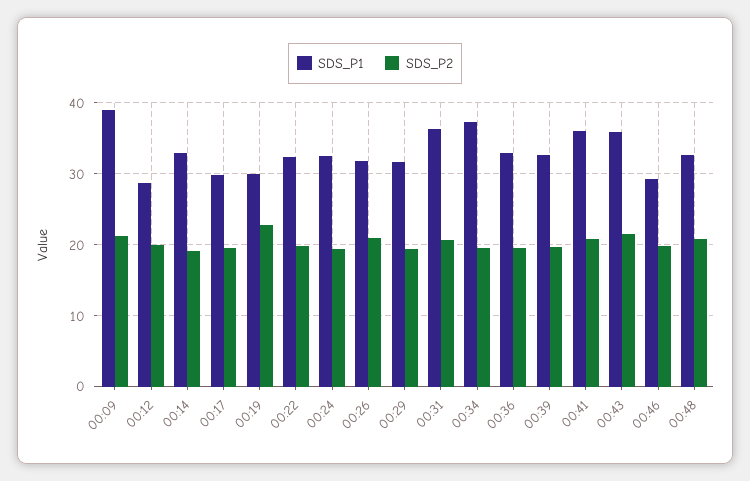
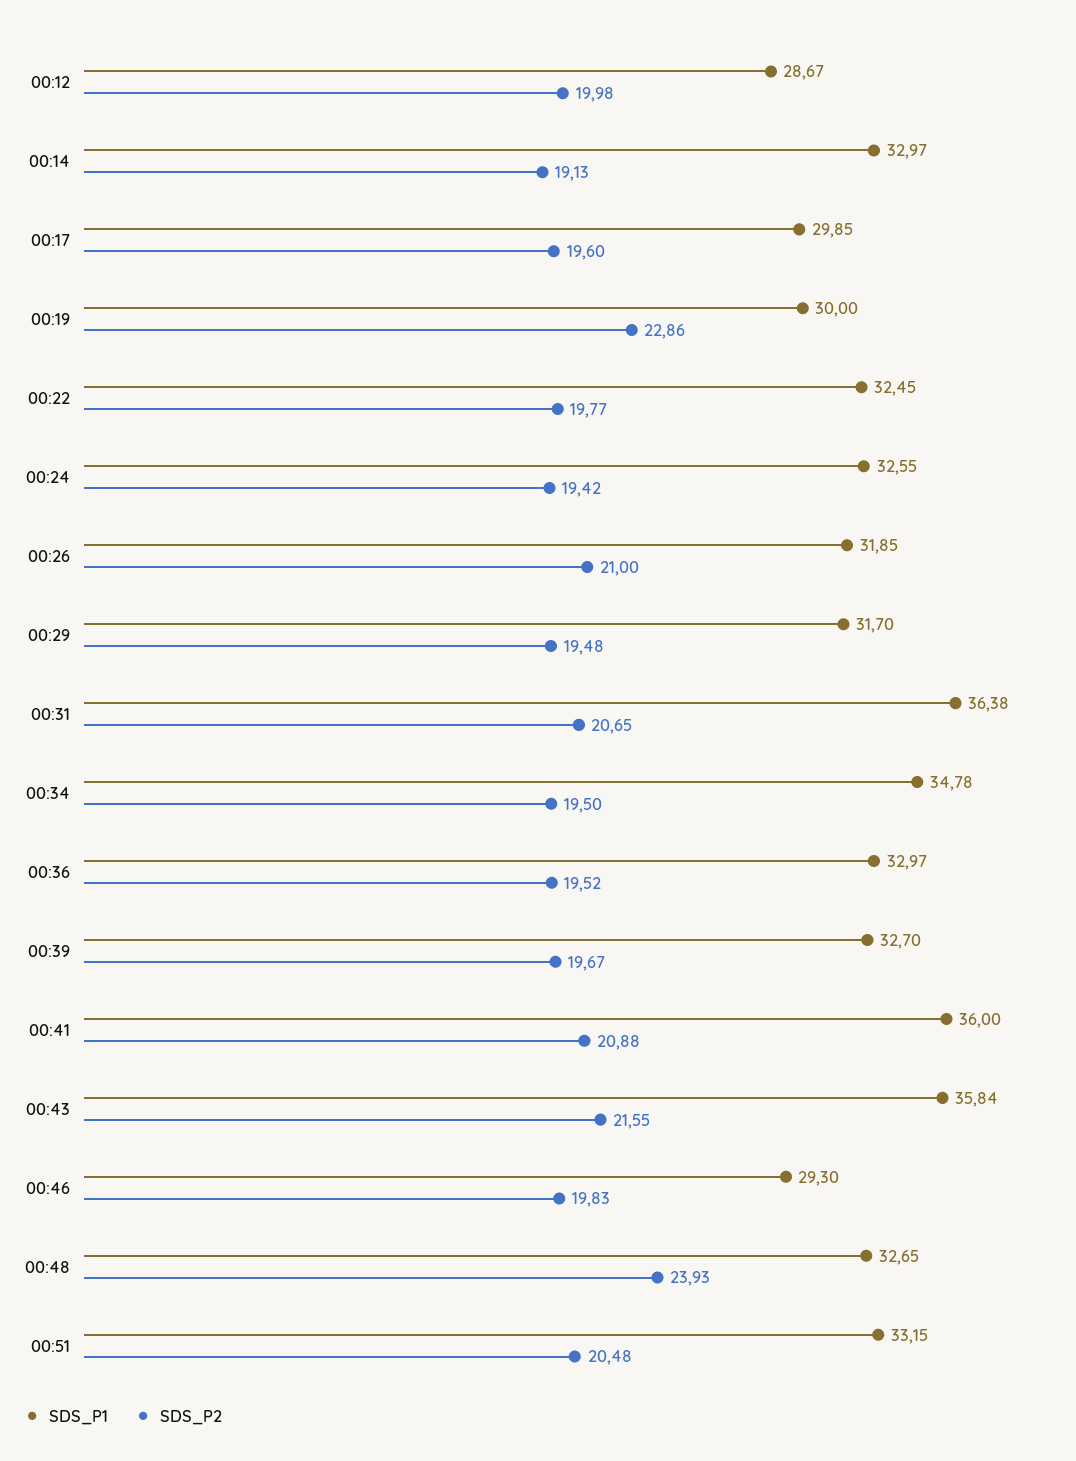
SDS_P1, 00:09: 39 -> none
SDS_P2, 00:09: 21 -> none
SDS_P1, 00:34: 37 -> 34.78
SDS_P2, 00:48: 21 -> 23.93
SDS_P1, 00:51: none -> 33.15
SDS_P2, 00:51: none -> 20.48

